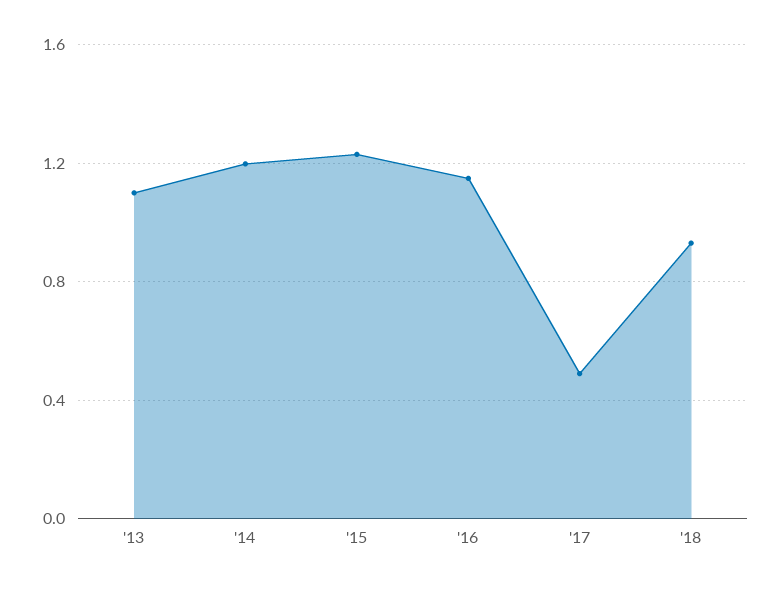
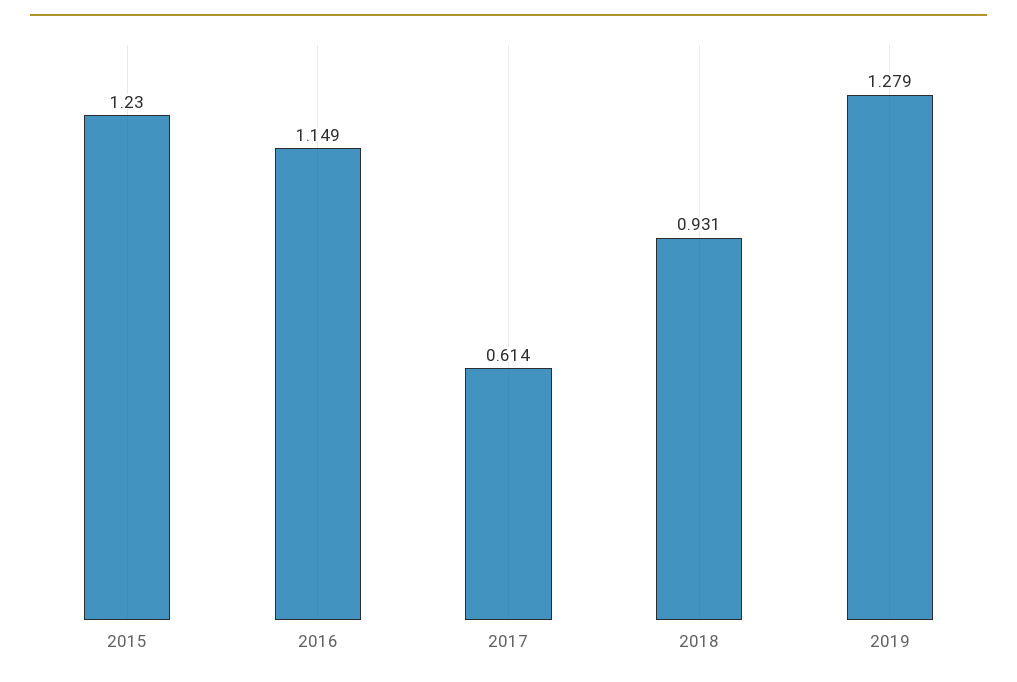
'13: 1.1 -> none
'14: 1.2 -> none
'17: 0.5 -> 0.614
2019: none -> 1.279

